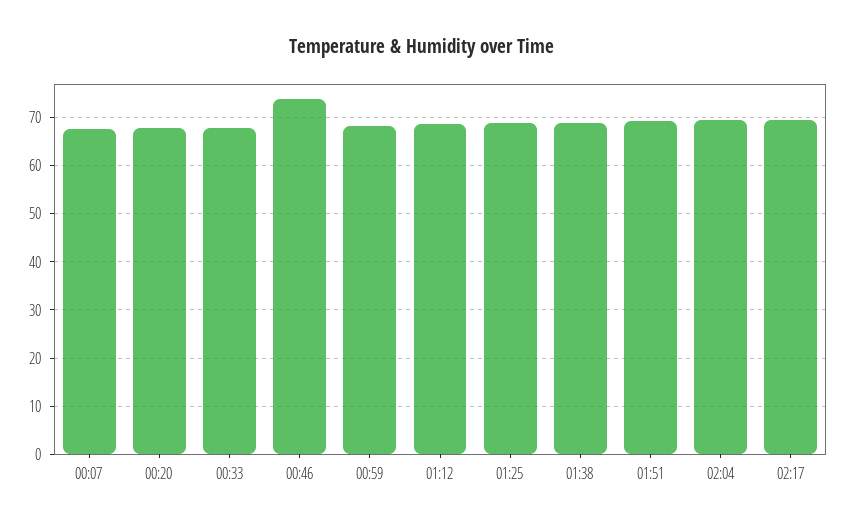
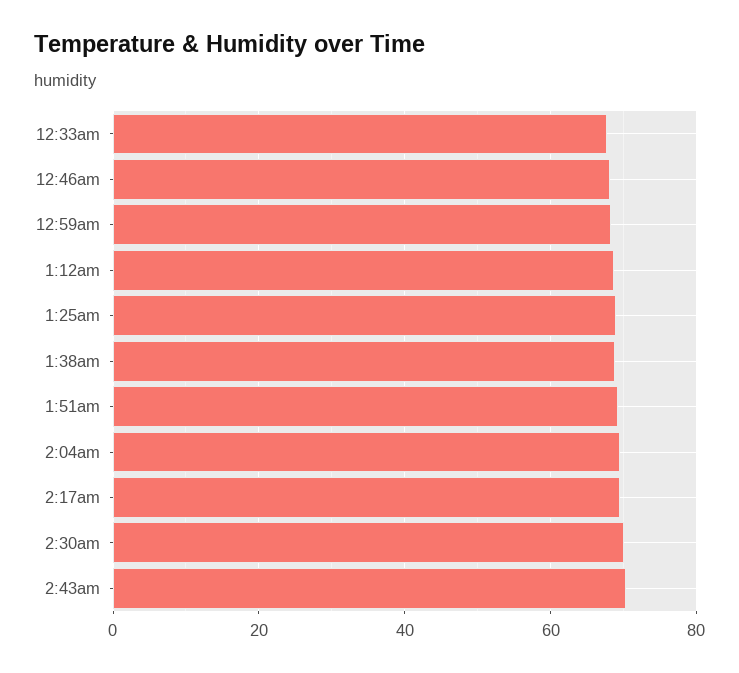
00:07: 68 -> none
00:20: 68 -> none
00:46: 74 -> 68
2:30am: none -> 70
2:43am: none -> 70

